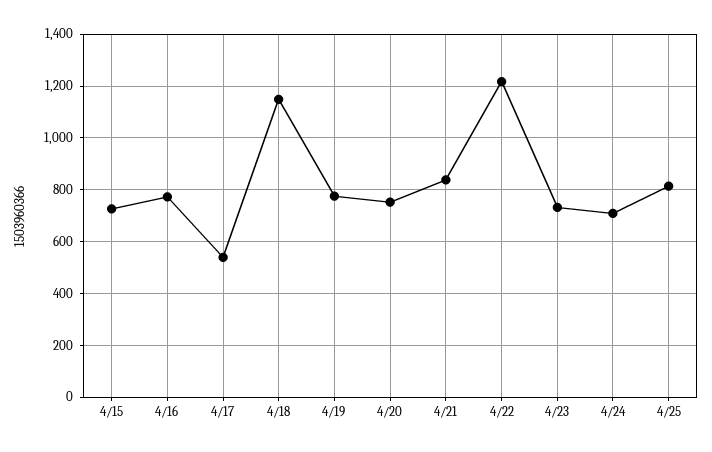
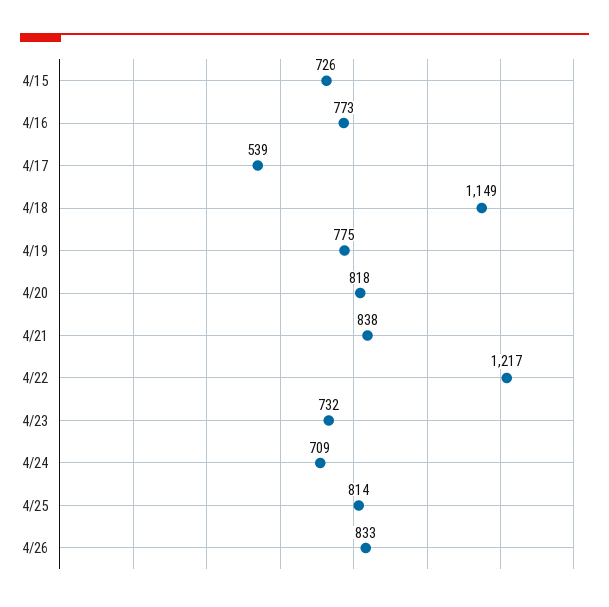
4/20: 750 -> 818
4/26: none -> 833

